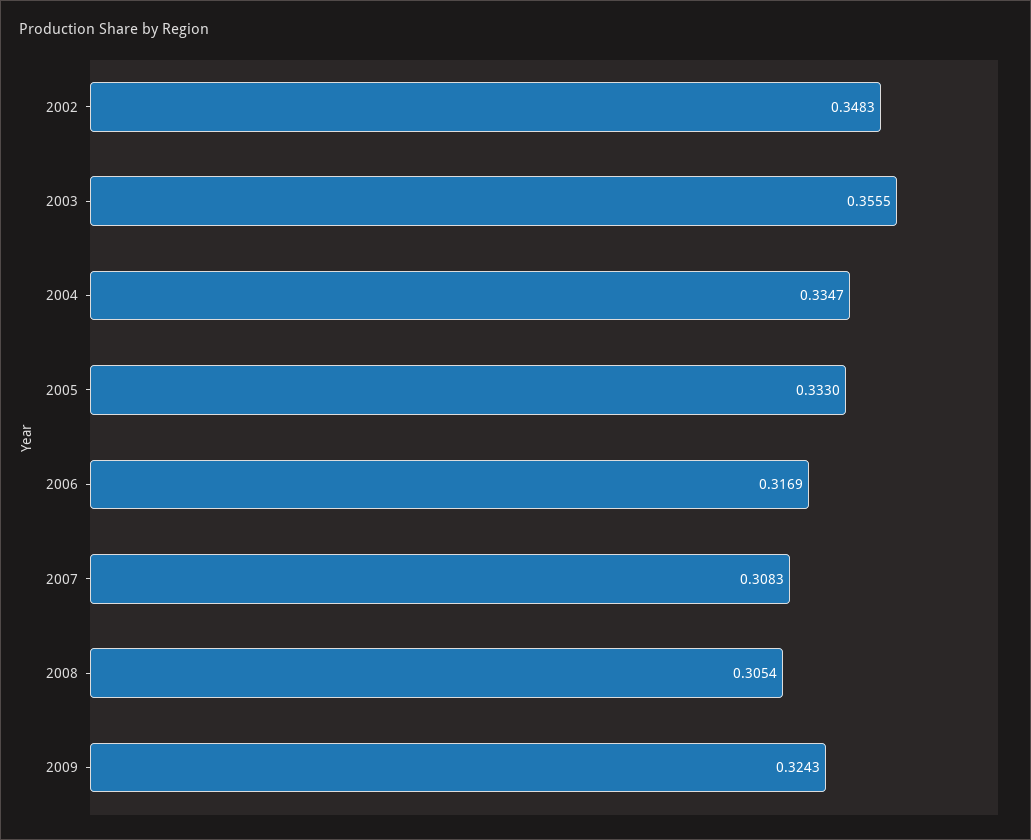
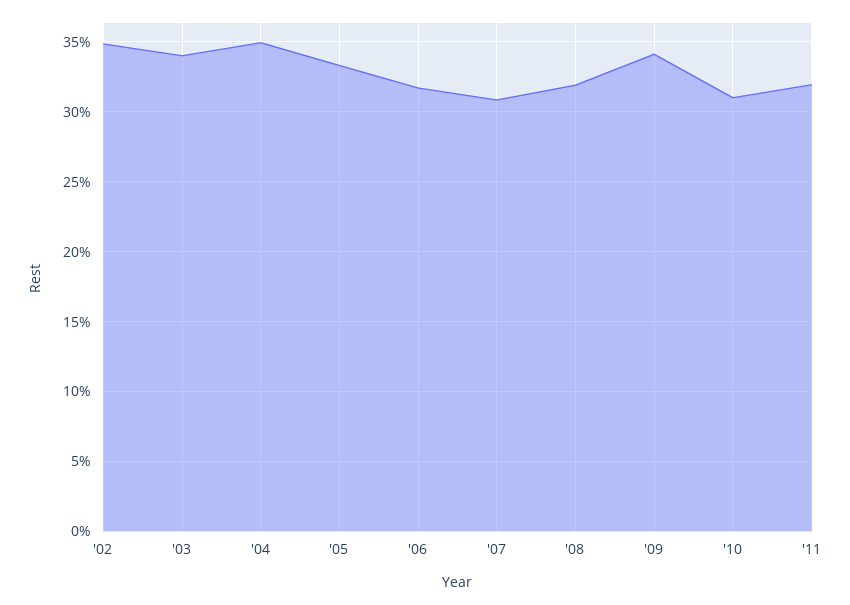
2003: 0.3555 -> 0.34
2004: 0.3347 -> 0.35
2008: 0.3054 -> 0.32
2009: 0.3243 -> 0.34
'10: none -> 0.31
'11: none -> 0.32

